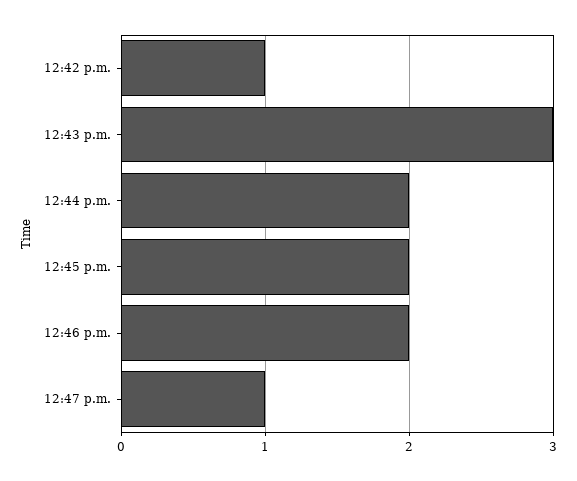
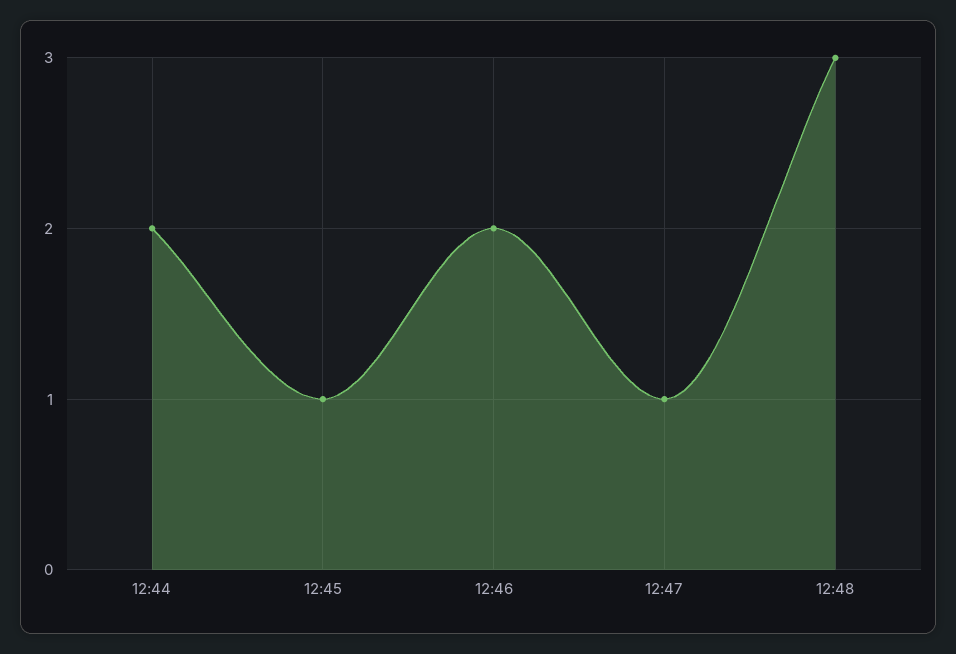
12:42 p.m.: 1 -> none
12:43 p.m.: 3 -> none
12:45 p.m.: 2 -> 1
12:48: none -> 3

